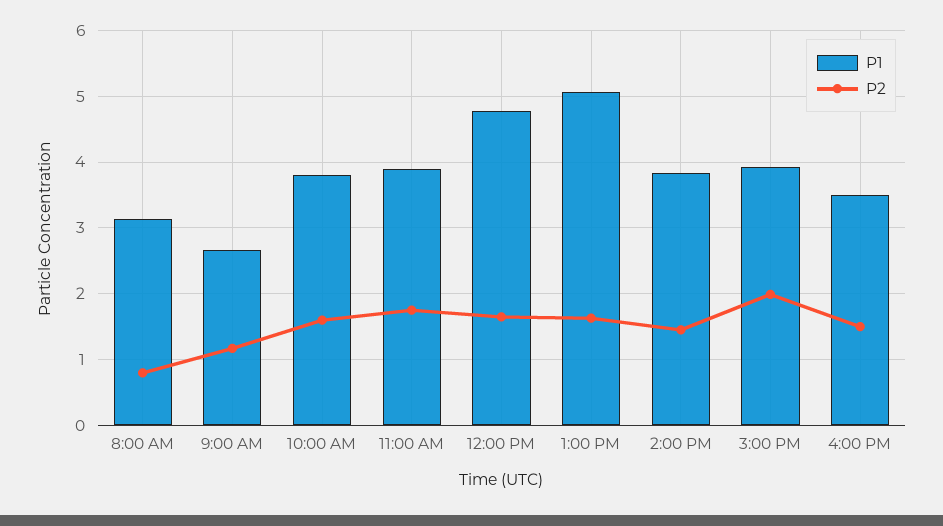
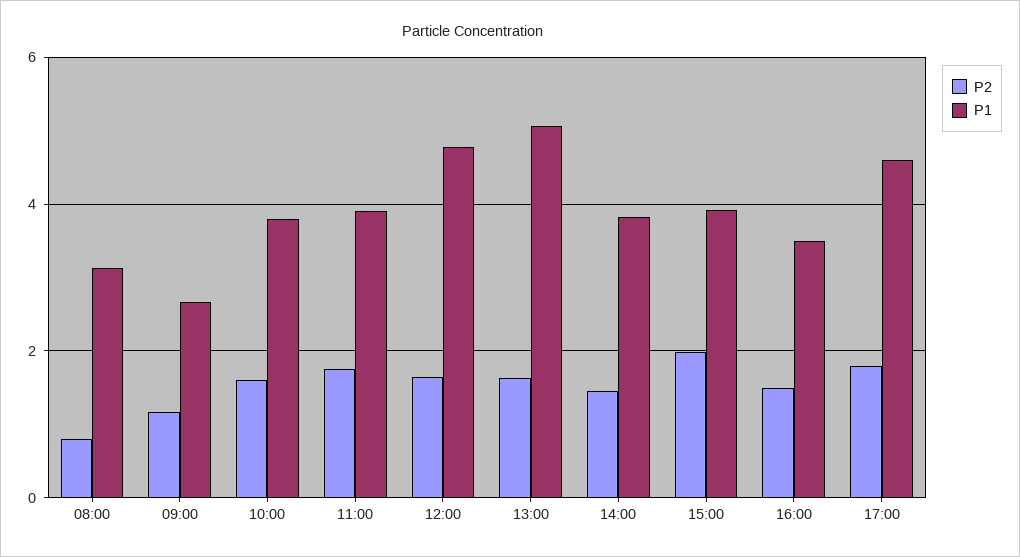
P2, 17:00: none -> 1.8
P1, 17:00: none -> 4.6

